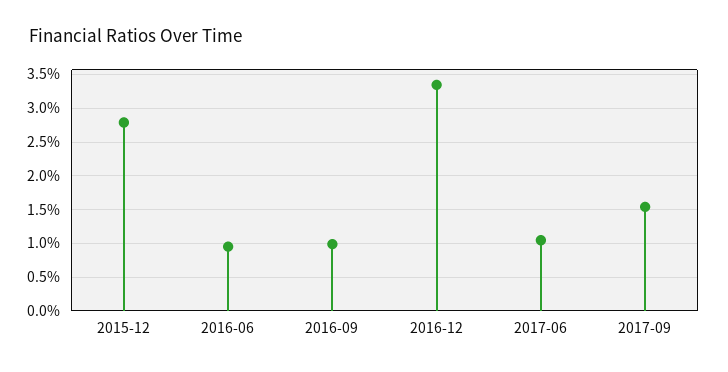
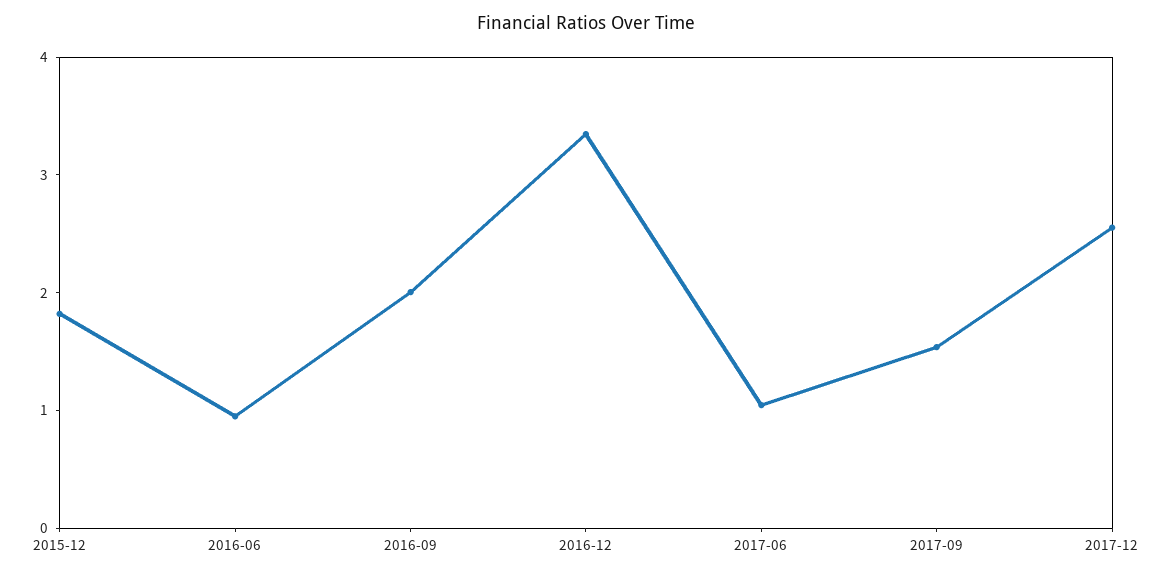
2015-12: 2.8 -> 1.8
2016-09: 1 -> 2
2017-12: none -> 2.6

